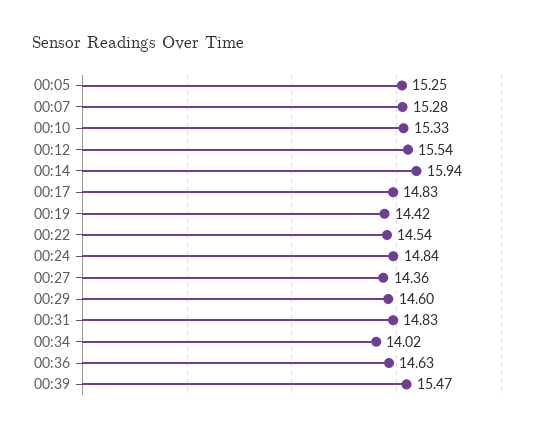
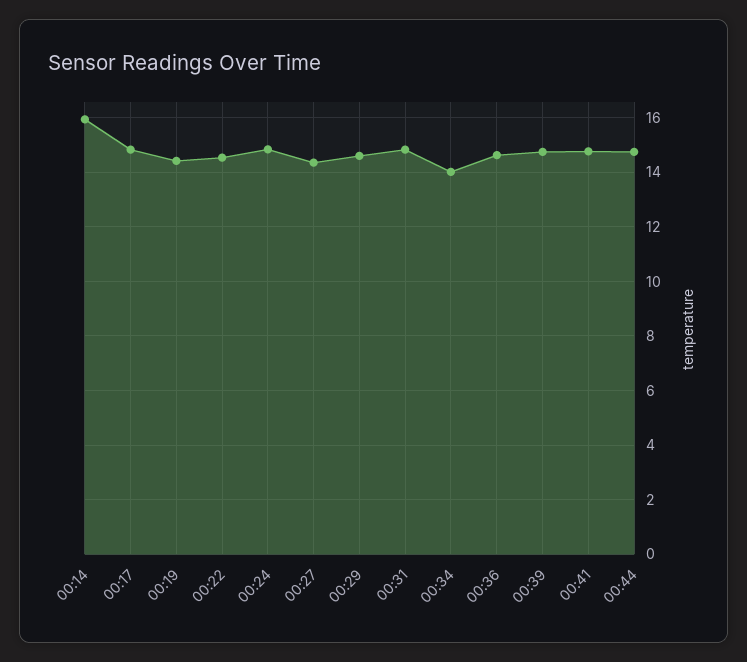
00:05: 15.25 -> none
00:07: 15.28 -> none
00:10: 15.33 -> none
00:12: 15.54 -> none
00:39: 15.47 -> 14.75
00:41: none -> 14.75
00:44: none -> 14.75

